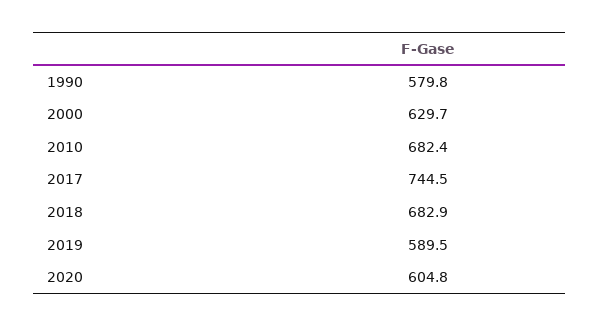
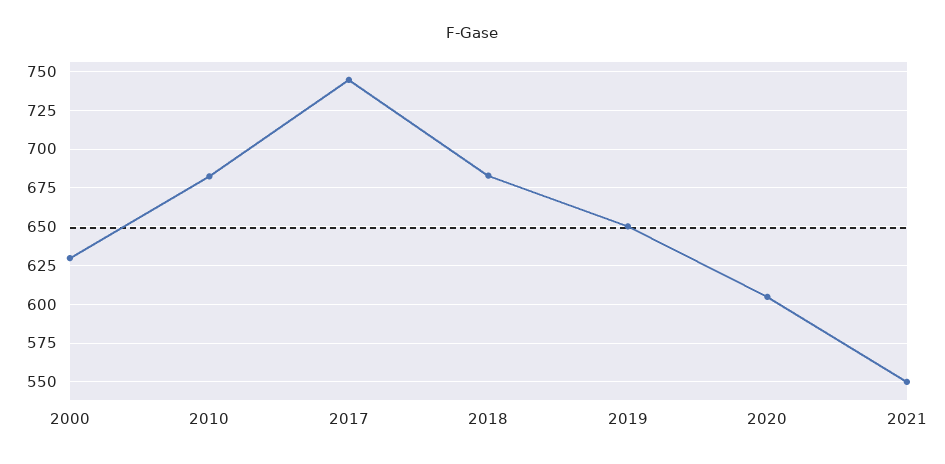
1990: 579.8 -> none
2019: 589.5 -> 650
2021: none -> 550

